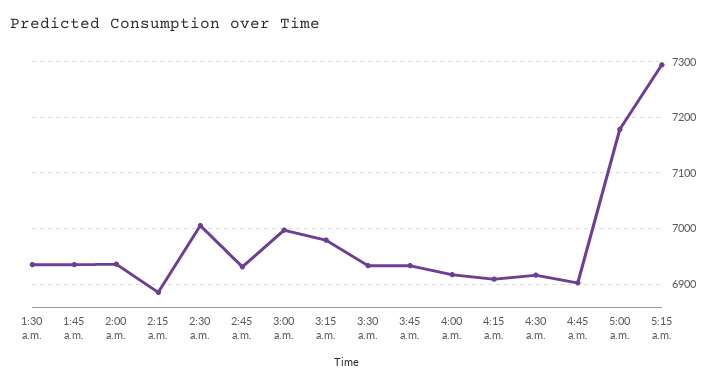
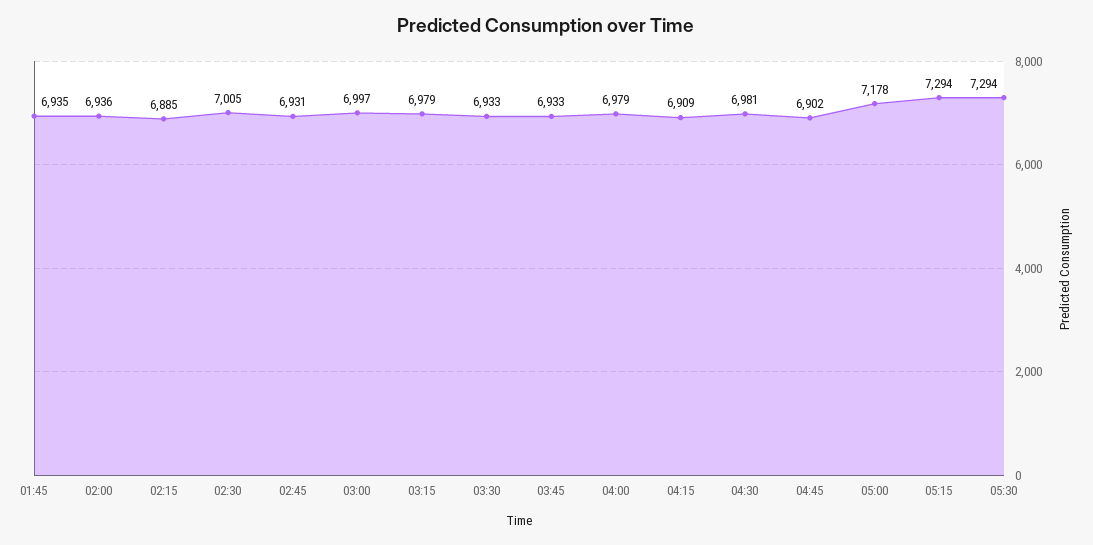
1:30 a.m.: 6940 -> none
4:00 a.m.: 6920 -> 6979
4:30 a.m.: 6920 -> 6981
05:30: none -> 7294

